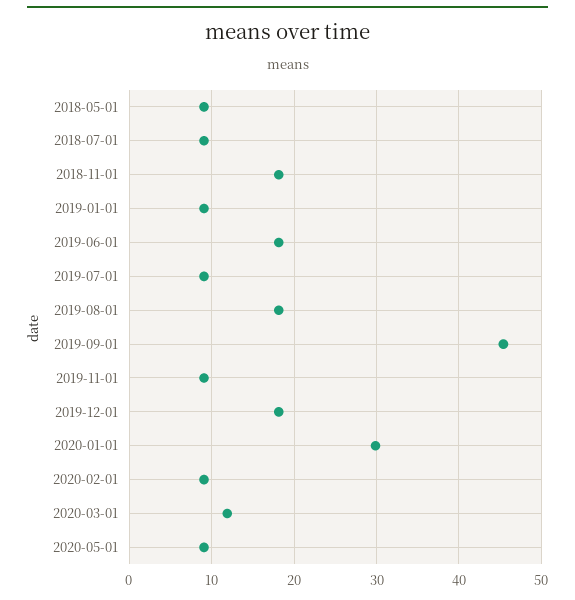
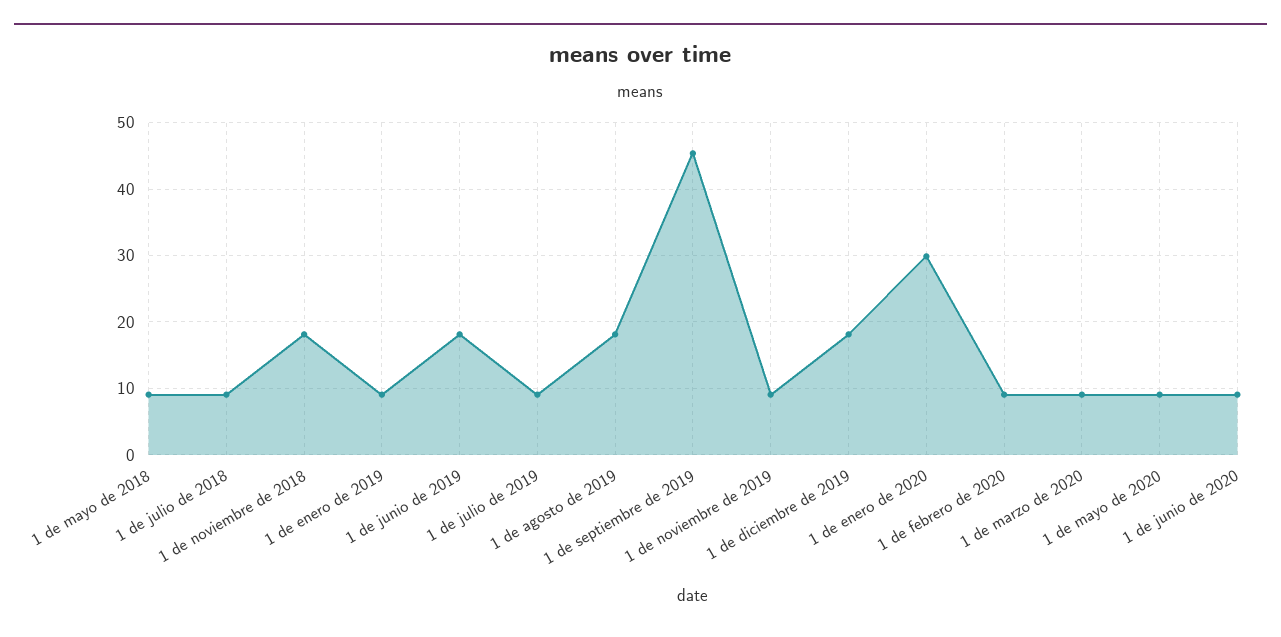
2020-03-01: 12 -> 9
1 de junio de 2020: none -> 9

